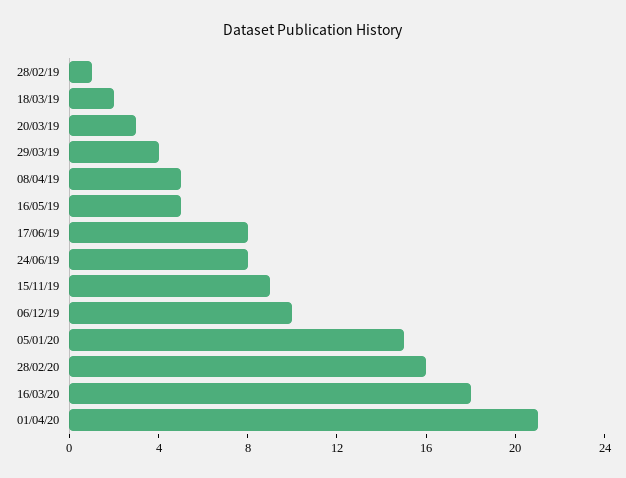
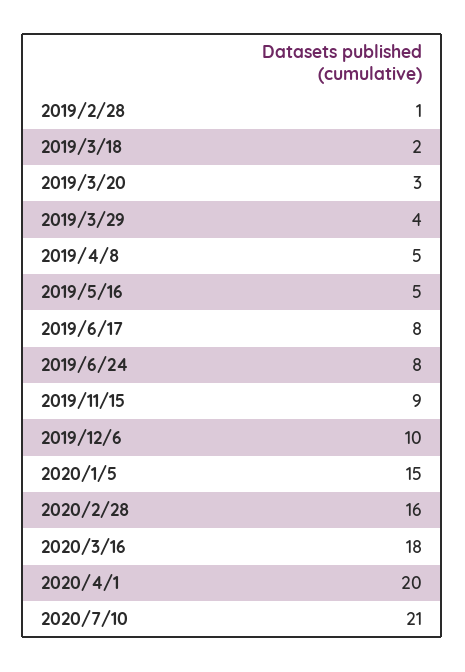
01/04/20: 21 -> 20
2020/7/10: none -> 21

